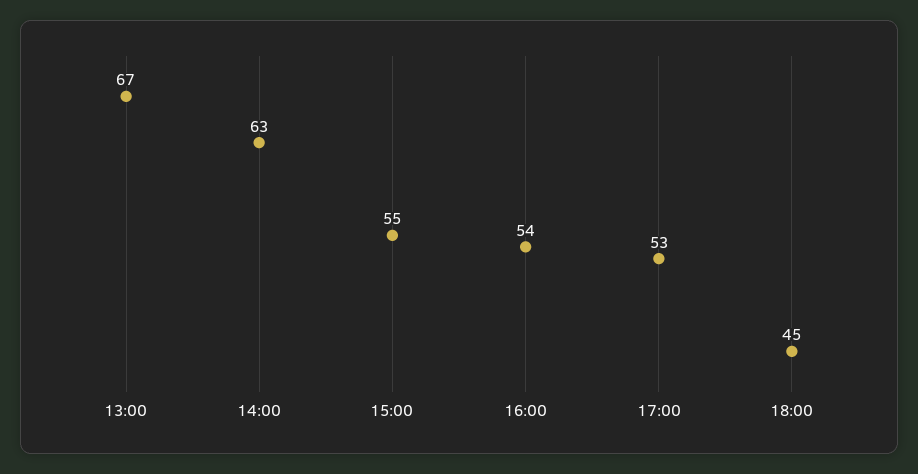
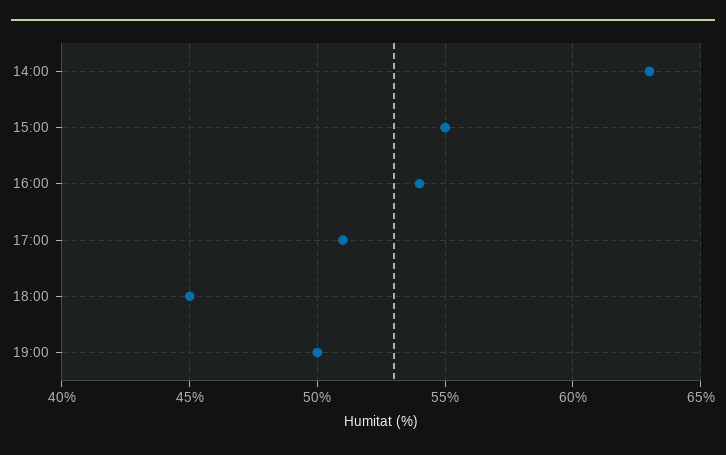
13:00: 67 -> none
17:00: 53 -> 51
19:00: none -> 50

